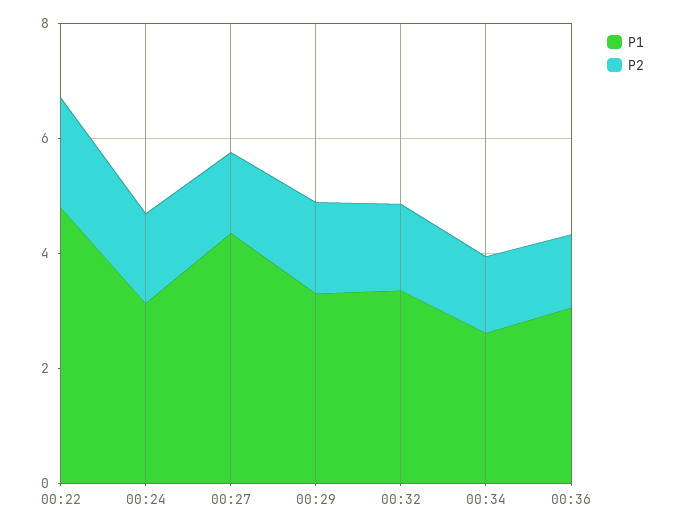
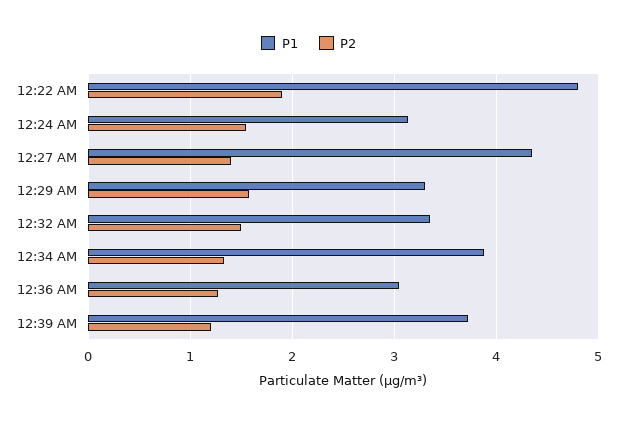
P1, 00:34: 2.5 -> 3.9
P1, 12:39 AM: none -> 3.7
P2, 12:39 AM: none -> 1.2

